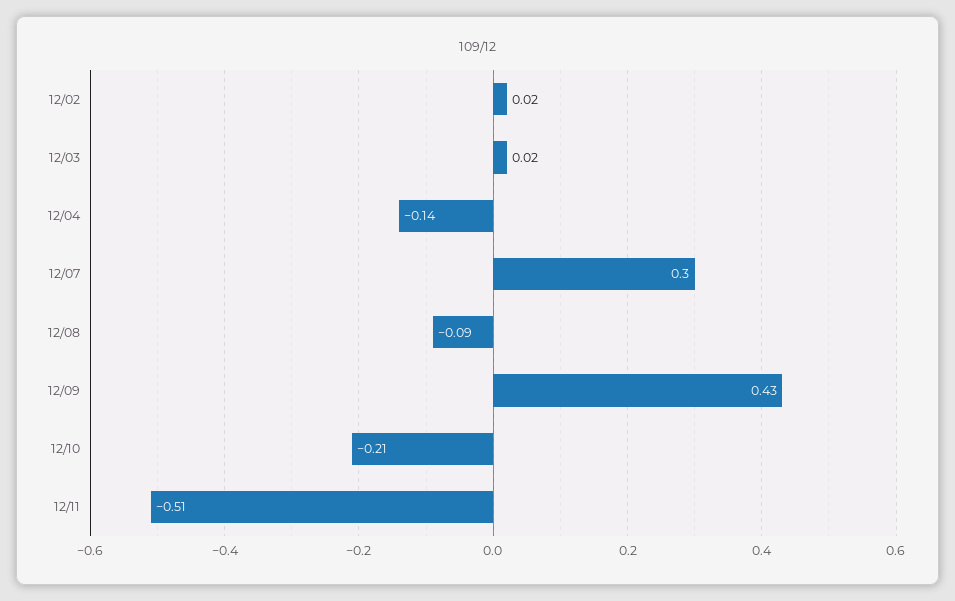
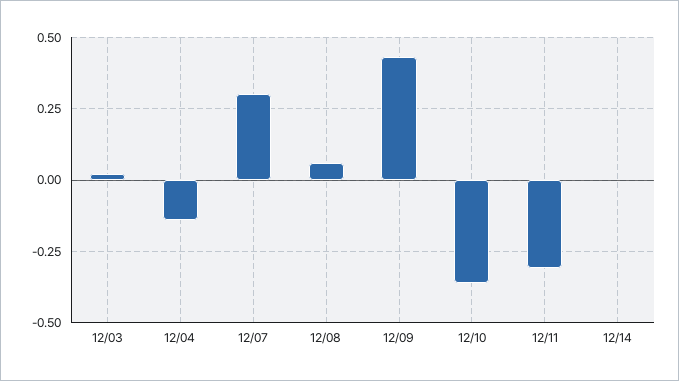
12/02: 0.02 -> none
12/08: -0.09 -> 0.05
12/10: -0.21 -> -0.35
12/11: -0.51 -> -0.3
12/14: none -> 0

